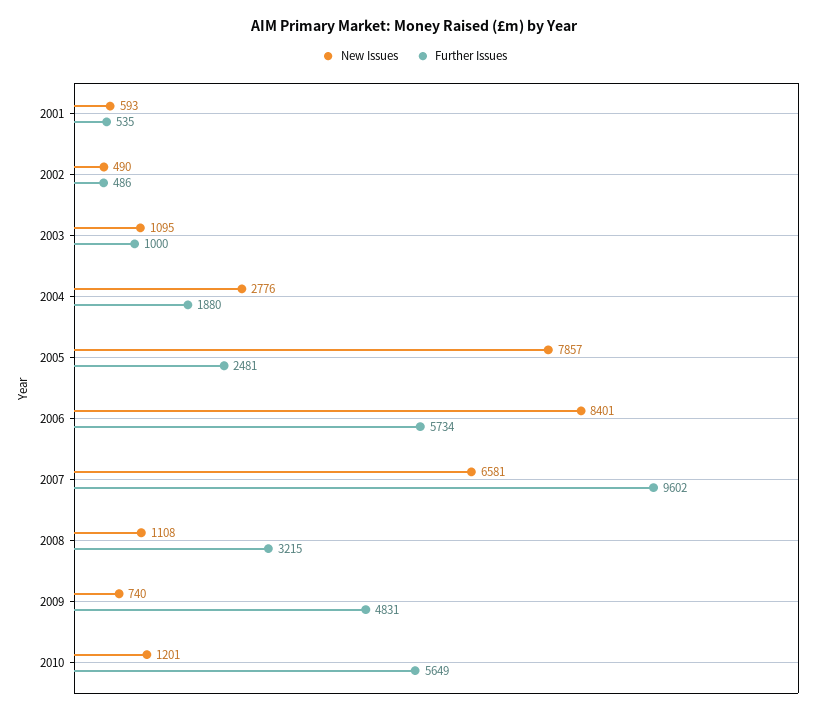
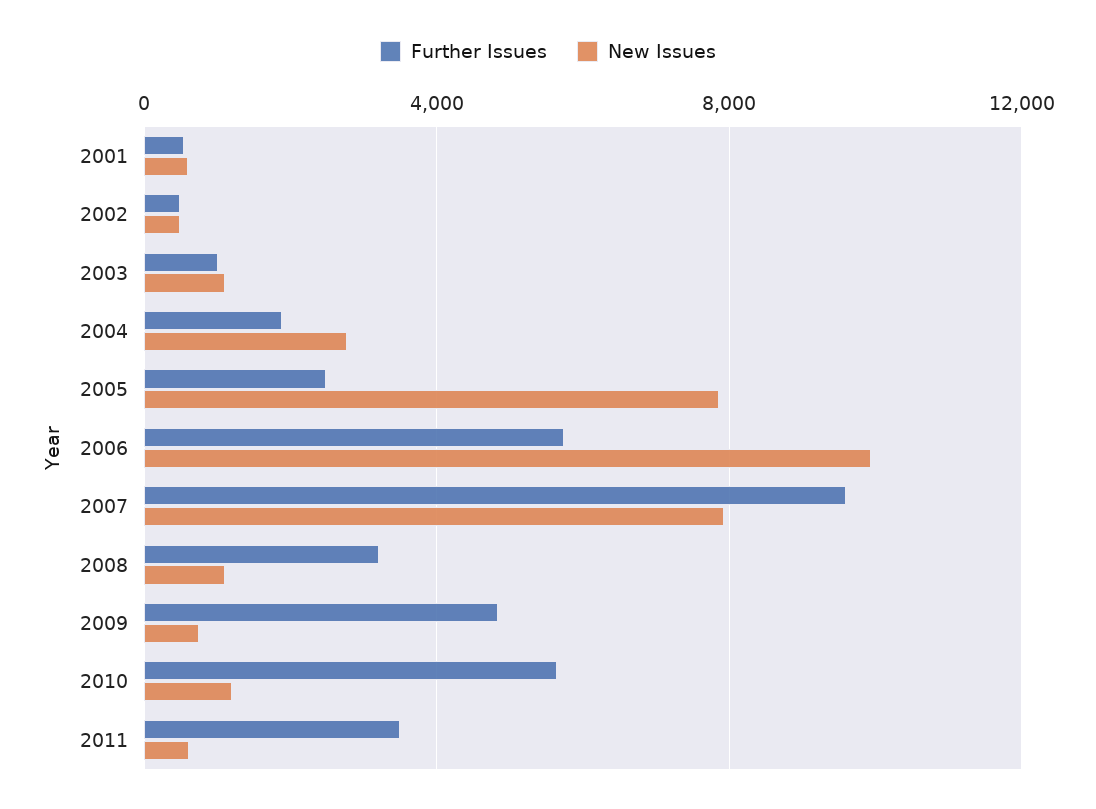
New Issues, 2006: 8401 -> 10000
New Issues, 2007: 6581 -> 8000
Further Issues, 2011: none -> 3500
New Issues, 2011: none -> 500

